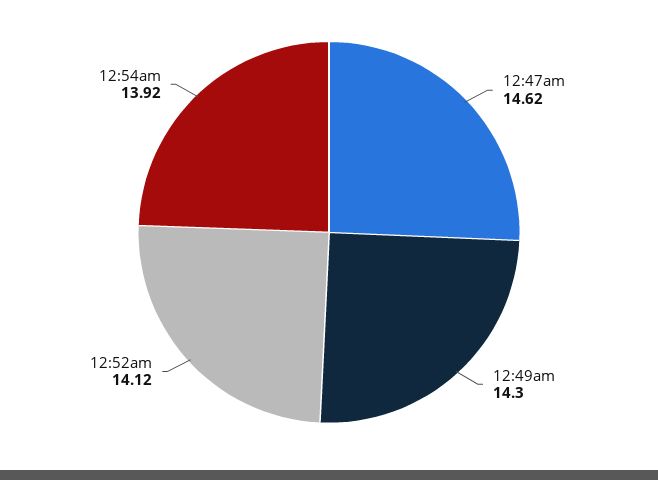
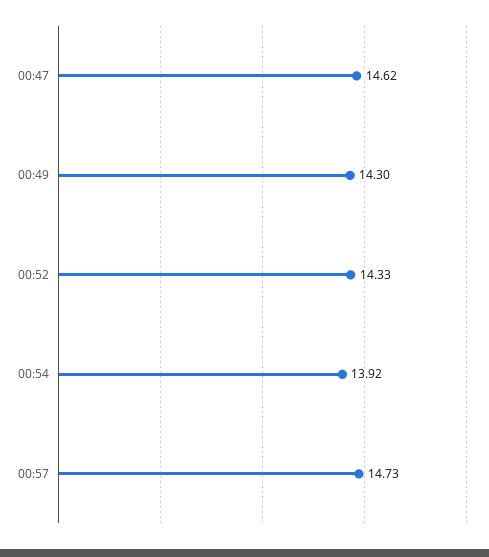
12:52am: 14.12 -> 14.33
00:57: none -> 14.73

